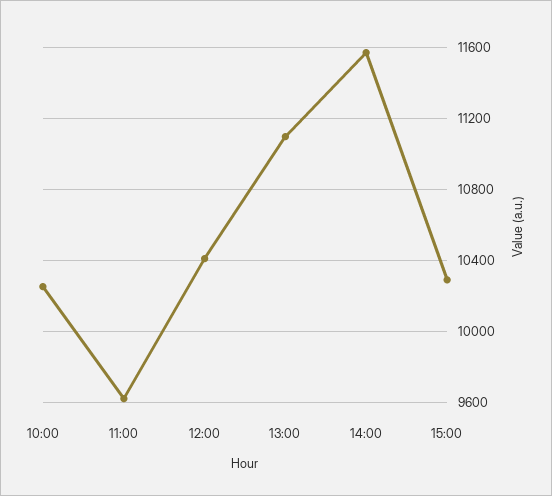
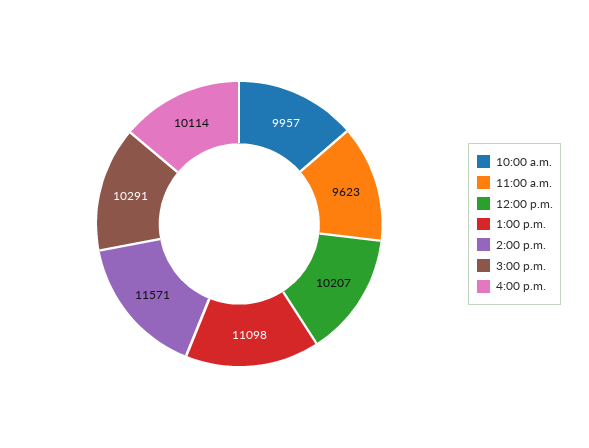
10:00: 10250 -> 9957
12:00: 10400 -> 10207
4:00 p.m.: none -> 10114

